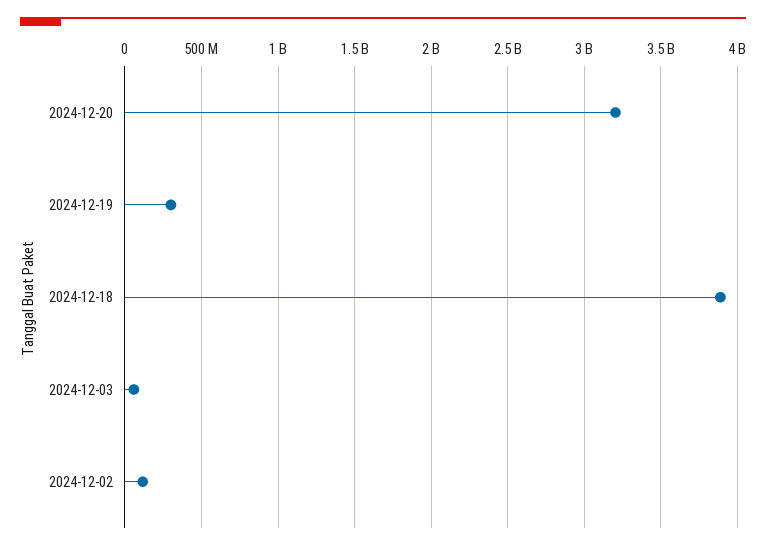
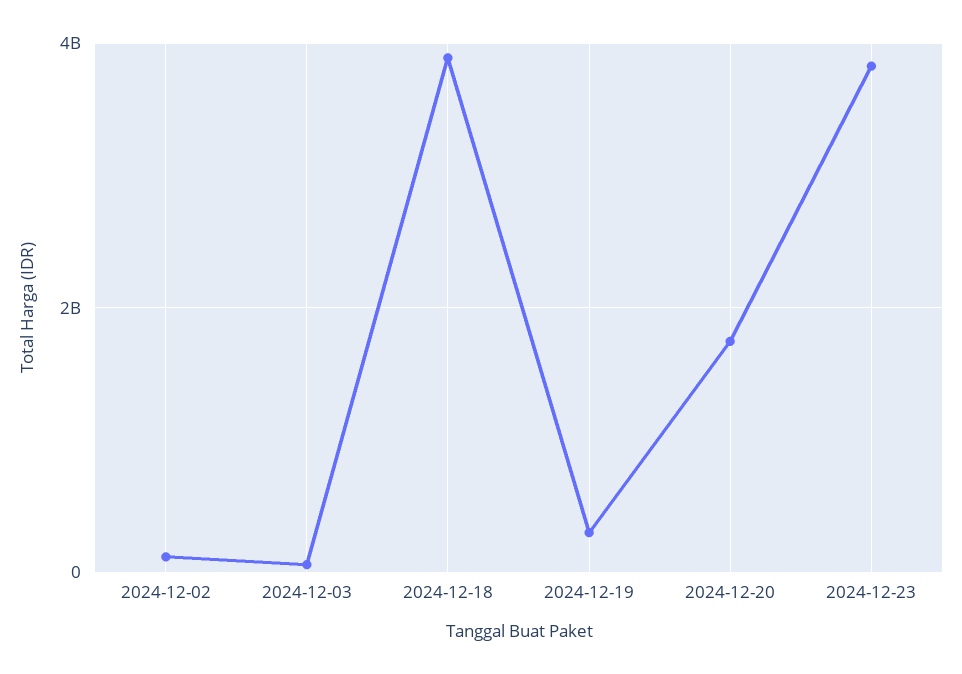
2024-12-20: 3200000000 -> 1800000000
2024-12-23: none -> 3800000000

